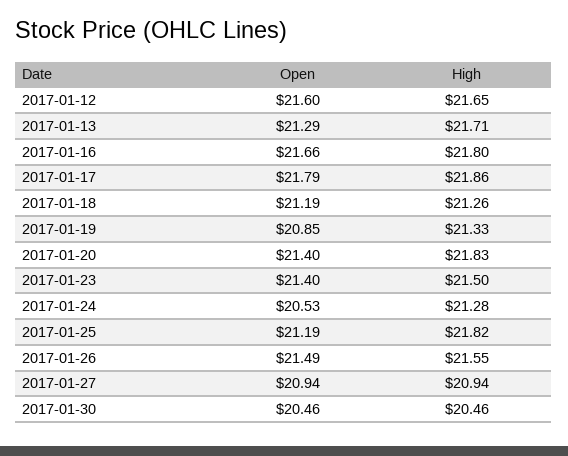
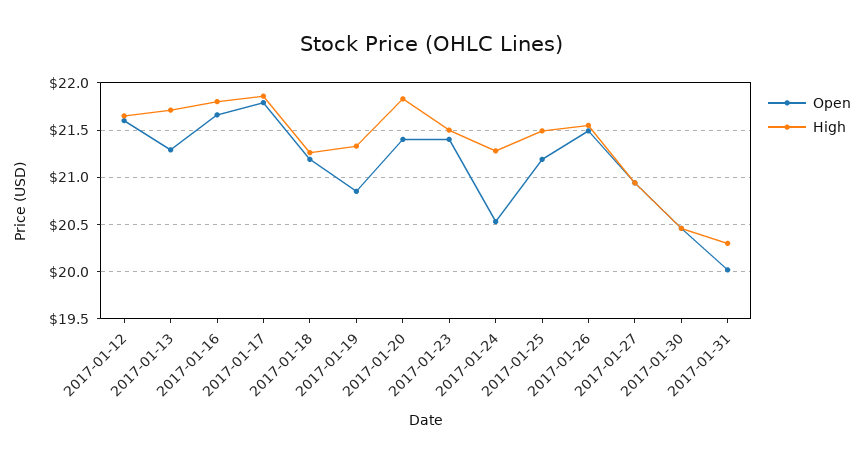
High, 2017-01-25: 21.82 -> 21.5
Open, 2017-01-31: none -> 20
High, 2017-01-31: none -> 20.3

